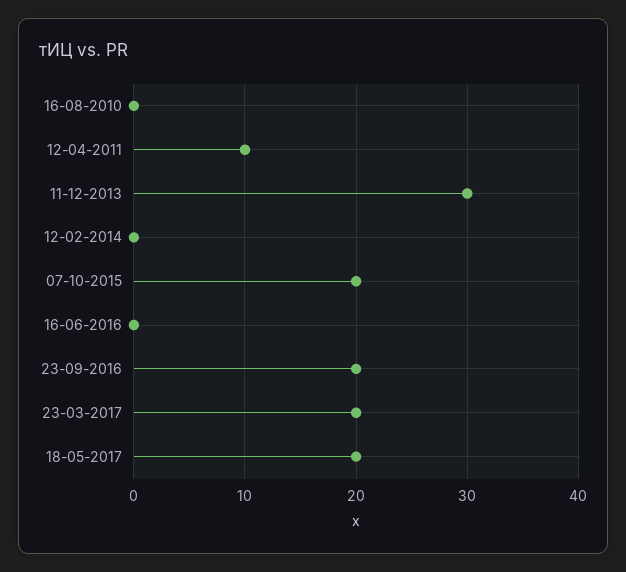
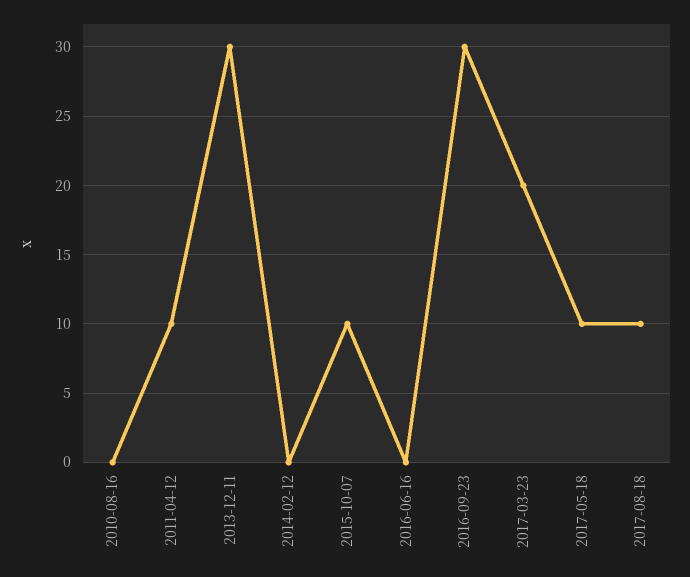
07-10-2015: 20 -> 10
23-09-2016: 20 -> 30
18-05-2017: 20 -> 10
2017-08-18: none -> 10

